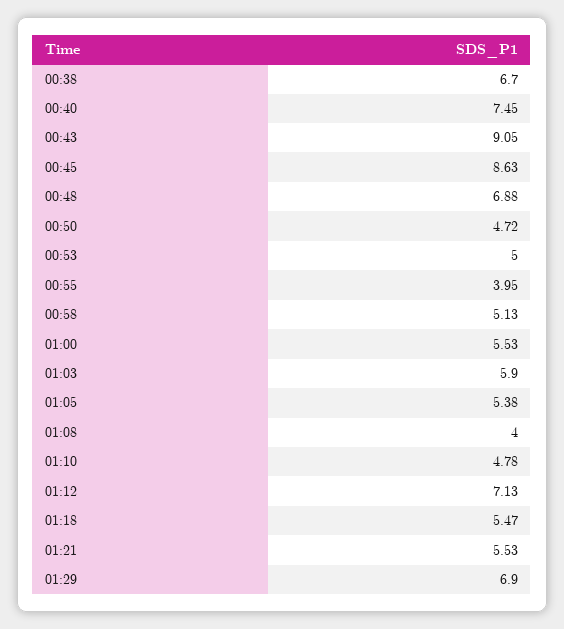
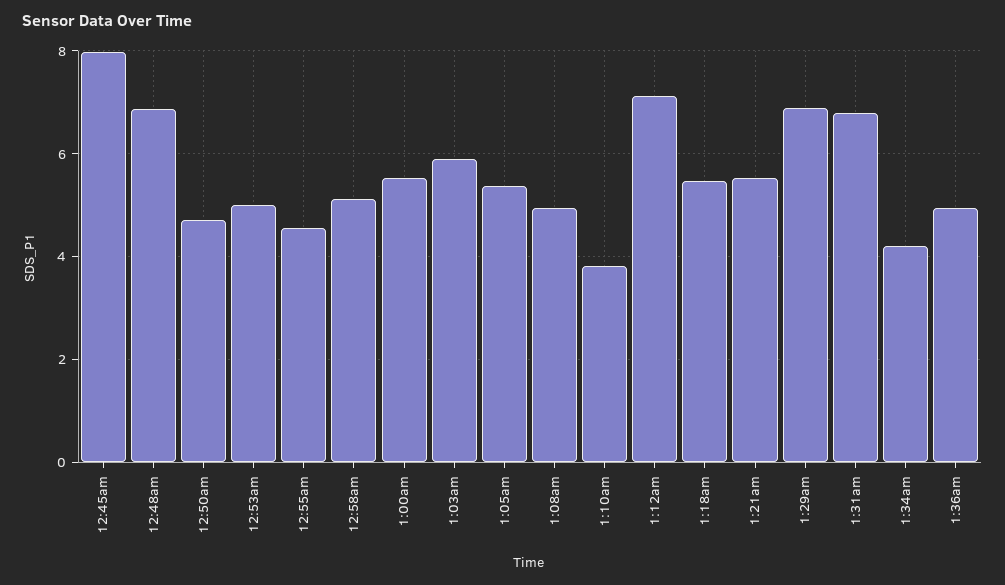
00:38: 6.7 -> none
00:40: 7.45 -> none
00:43: 9.05 -> none
00:45: 8.63 -> 8
00:55: 3.95 -> 4.6
01:08: 4 -> 5
01:10: 4.78 -> 3.8
1:31am: none -> 6.8
1:34am: none -> 4.2
1:36am: none -> 5

